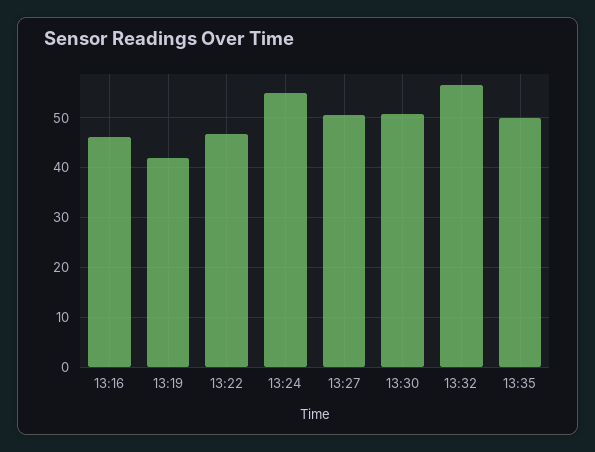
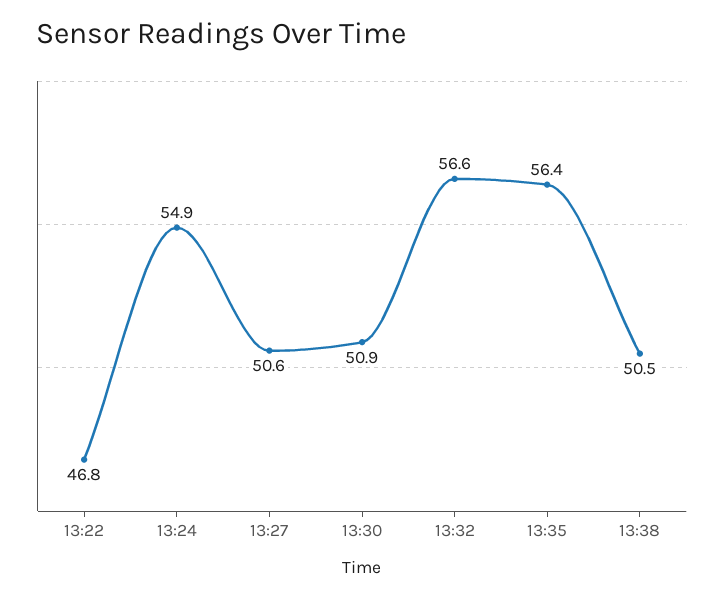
13:16: 46 -> none
13:19: 42 -> none
13:35: 50 -> 56.4
13:38: none -> 50.5

